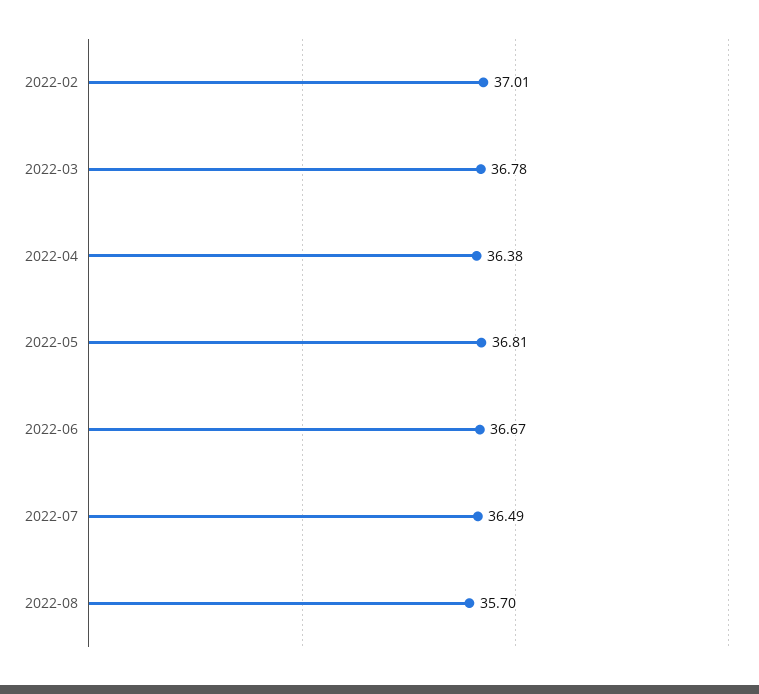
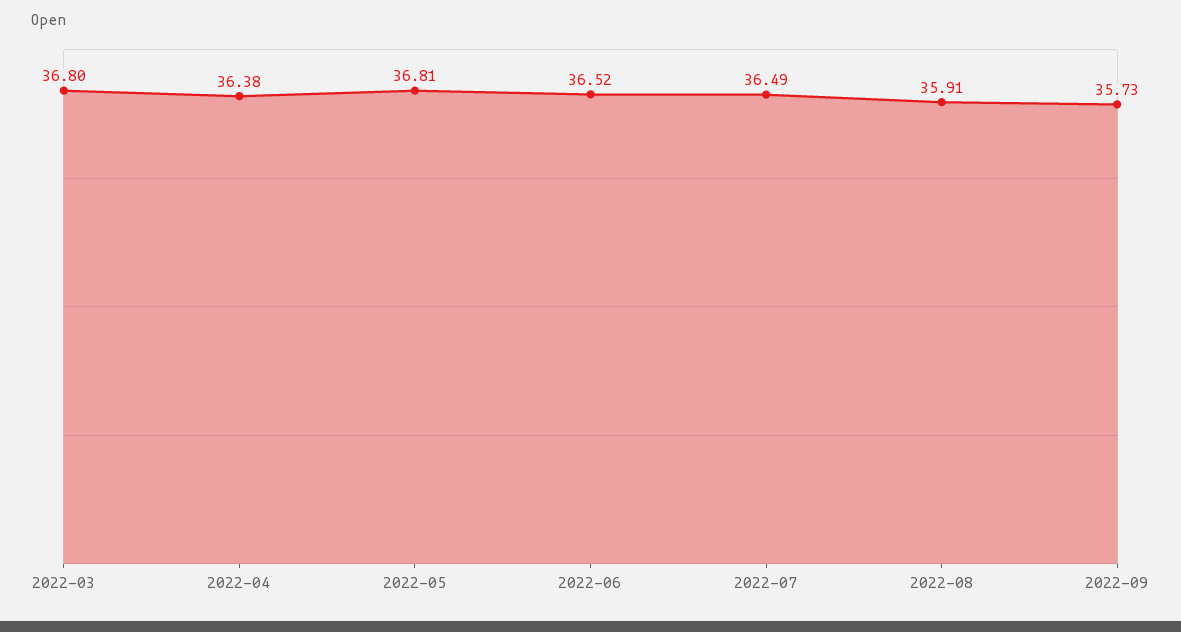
2022-02: 37.01 -> none
2022-03: 36.78 -> 36.8
2022-06: 36.67 -> 36.52
2022-08: 35.7 -> 35.91
2022-09: none -> 35.73

